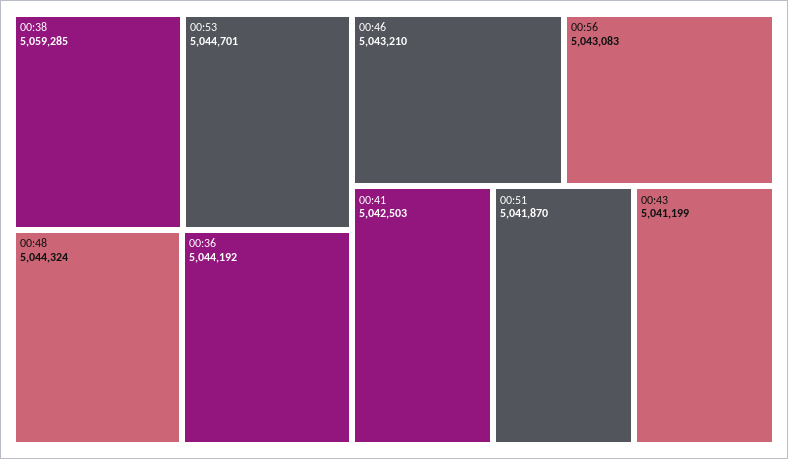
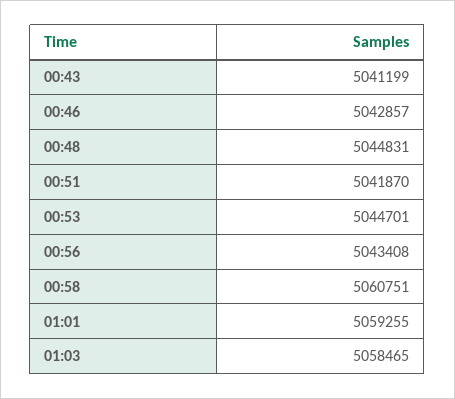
00:38: 5059285 -> none
00:48: 5044324 -> 5044831
00:36: 5044192 -> none
00:46: 5043210 -> 5042857
00:56: 5043083 -> 5043408
00:41: 5042503 -> none
00:58: none -> 5060751
01:01: none -> 5059255
01:03: none -> 5058465

